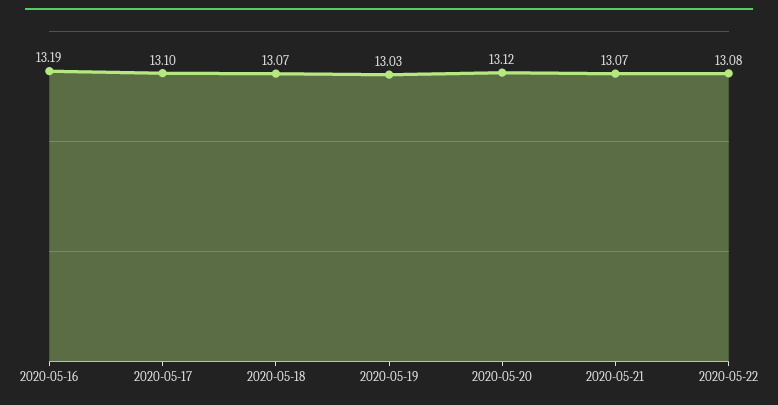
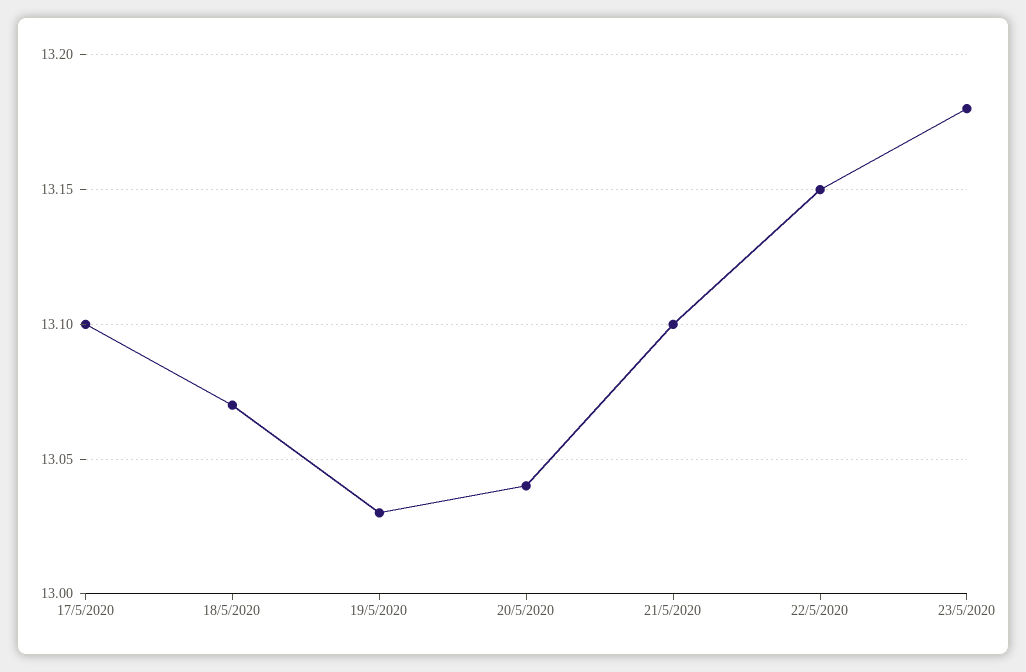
2020-05-16: 13.19 -> none
2020-05-20: 13.12 -> 13.04
2020-05-21: 13.07 -> 13.1
2020-05-22: 13.08 -> 13.15
23/5/2020: none -> 13.18

